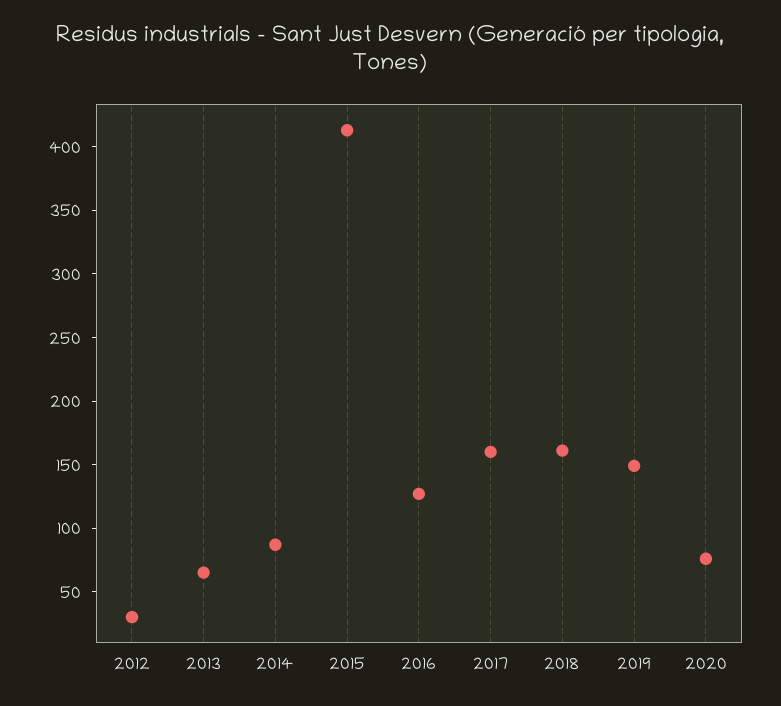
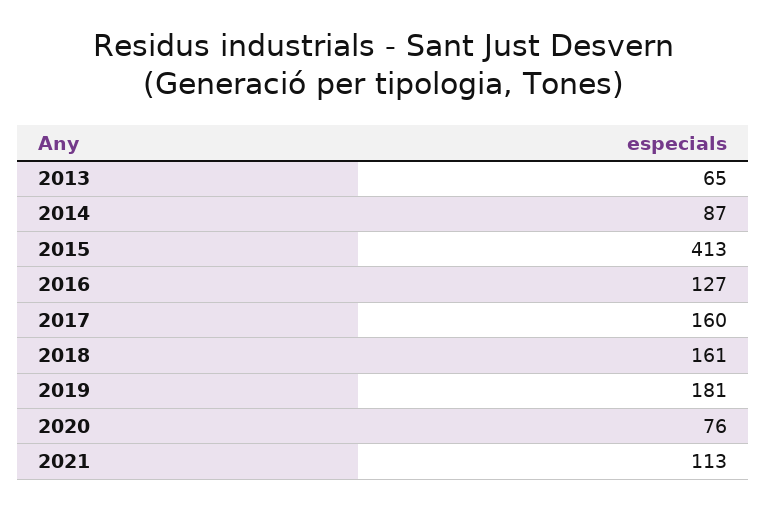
2012: 30 -> none
2019: 150 -> 181
2021: none -> 113

